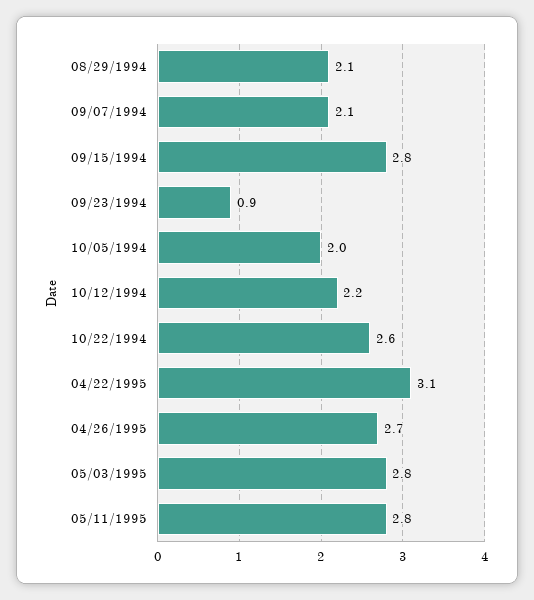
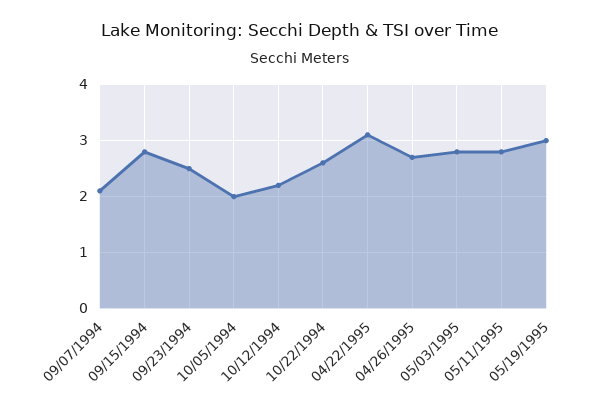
08/29/1994: 2.1 -> none
09/23/1994: 0.9 -> 2.5
05/19/1995: none -> 3

